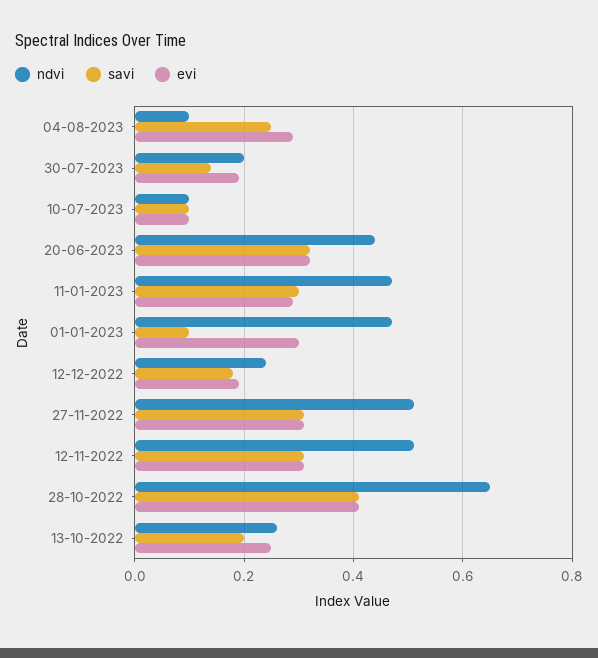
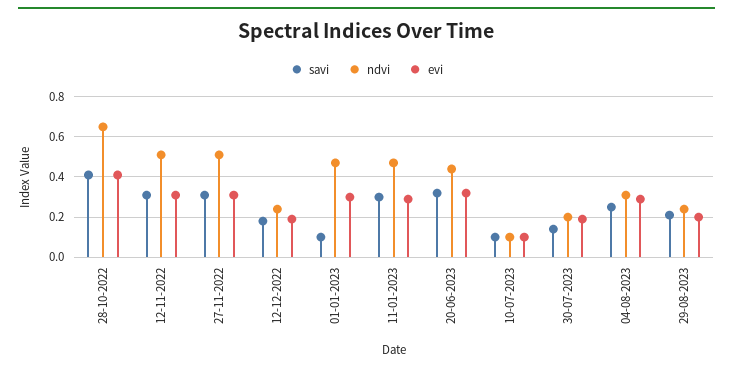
ndvi, 04-08-2023: 0.1 -> 0.3
ndvi, 13-10-2022: 0.25 -> none
savi, 13-10-2022: 0.2 -> none
evi, 13-10-2022: 0.25 -> none
savi, 29-08-2023: none -> 0.2
ndvi, 29-08-2023: none -> 0.25
evi, 29-08-2023: none -> 0.2

